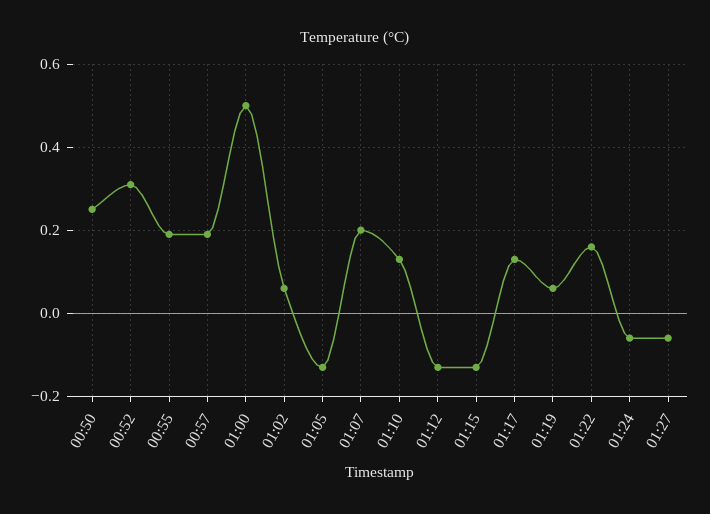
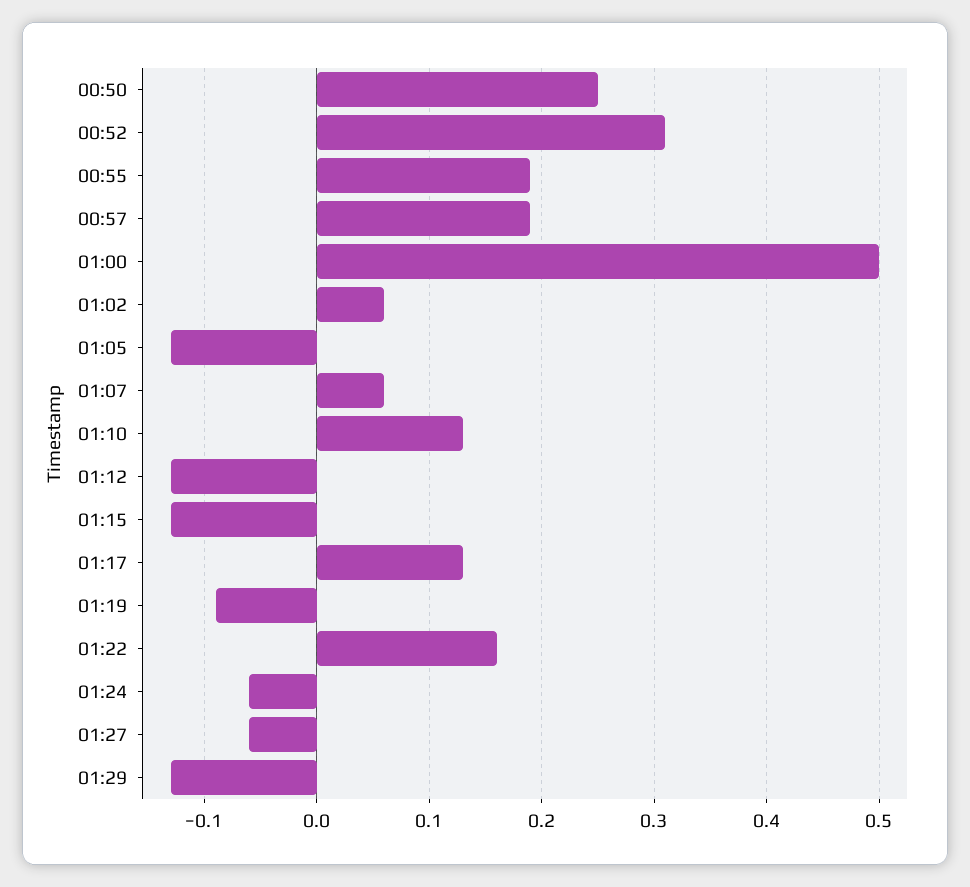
01:07: 0.2 -> 0.06
01:19: 0.05 -> -0.09
01:29: none -> -0.13

